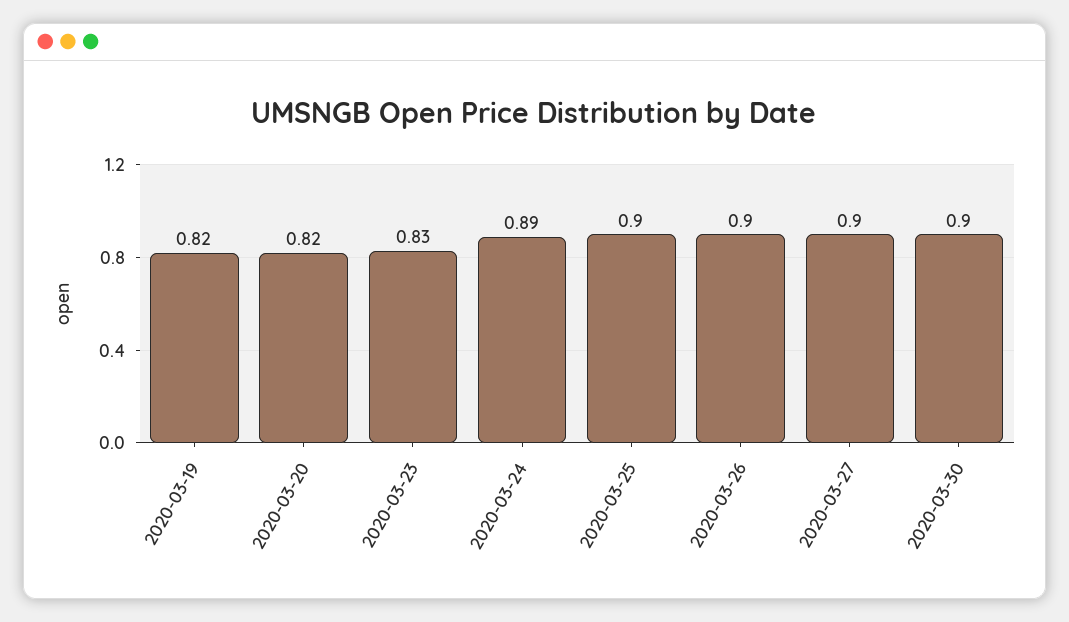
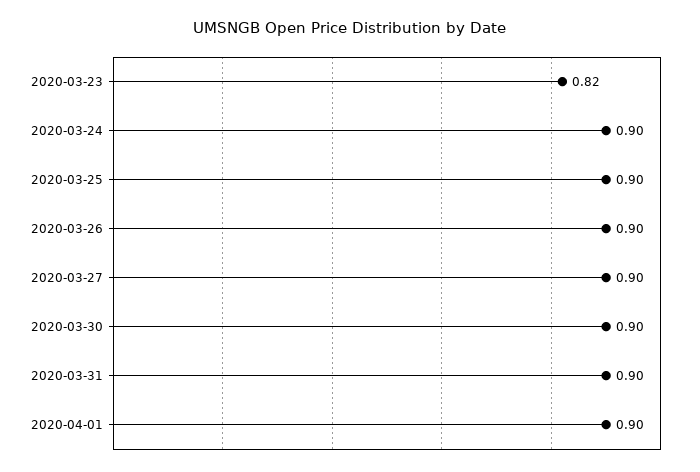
2020-03-19: 0.82 -> none
2020-03-20: 0.82 -> none
2020-03-23: 0.83 -> 0.82
2020-03-24: 0.89 -> 0.9
2020-03-31: none -> 0.9
2020-04-01: none -> 0.9

